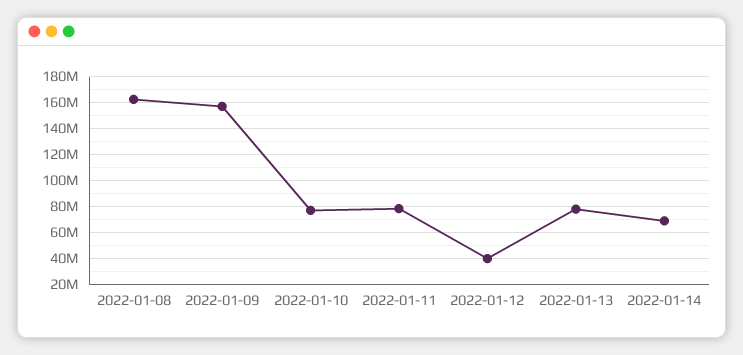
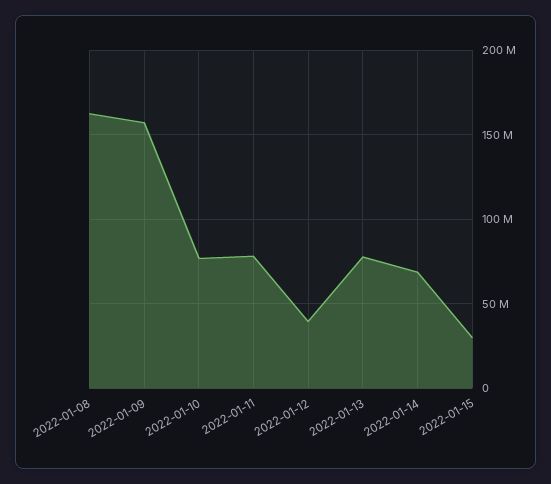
2022-01-15: none -> 30000000

